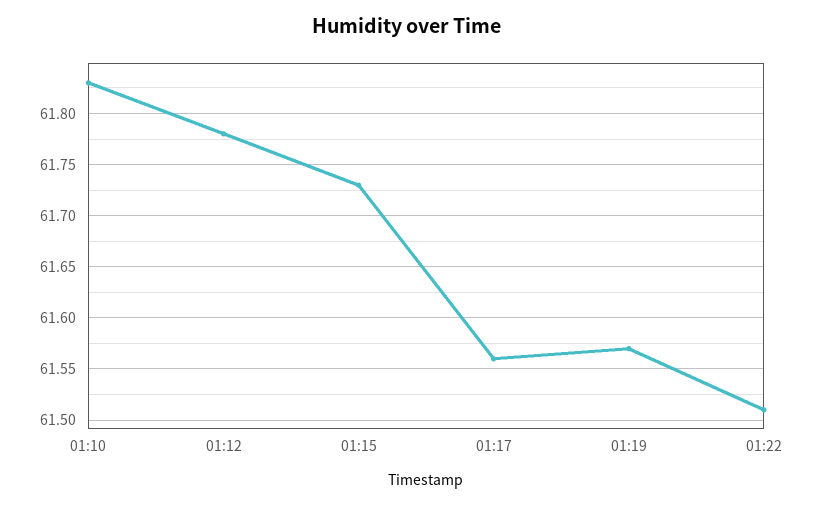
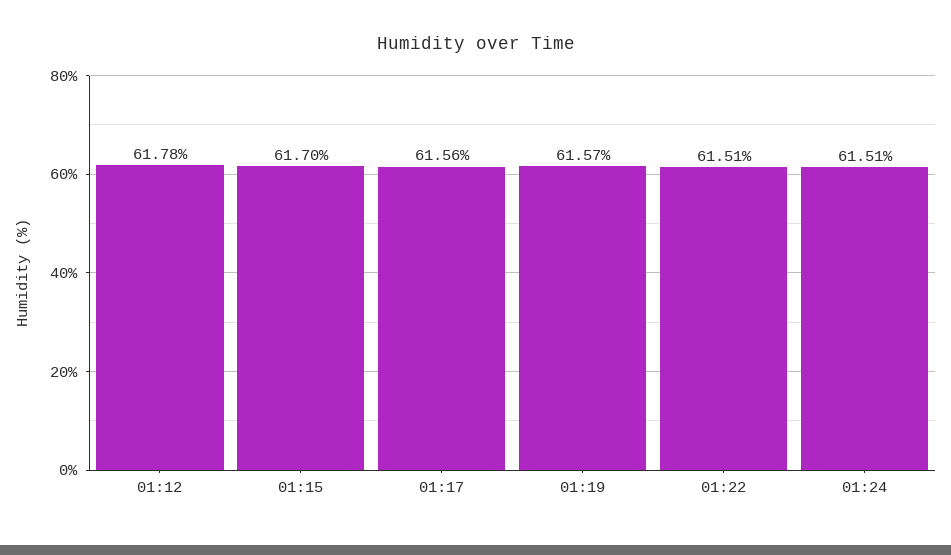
01:10: 61.83 -> none
01:15: 61.73 -> 61.7
01:24: none -> 61.51

